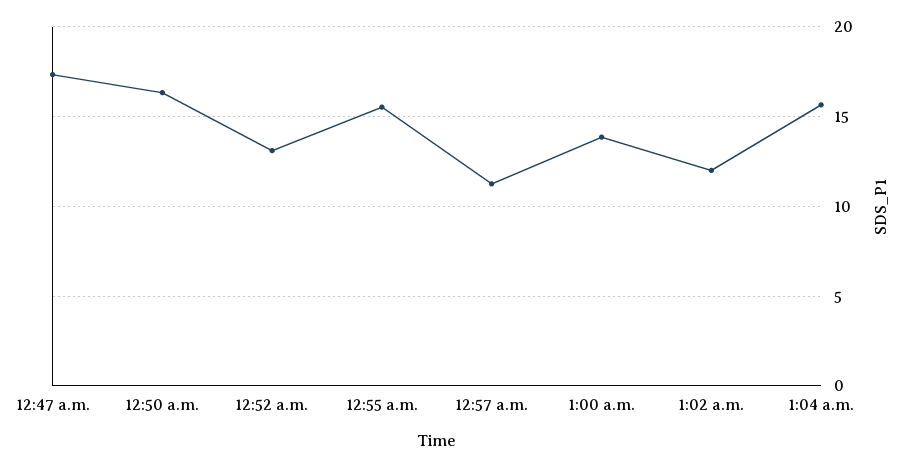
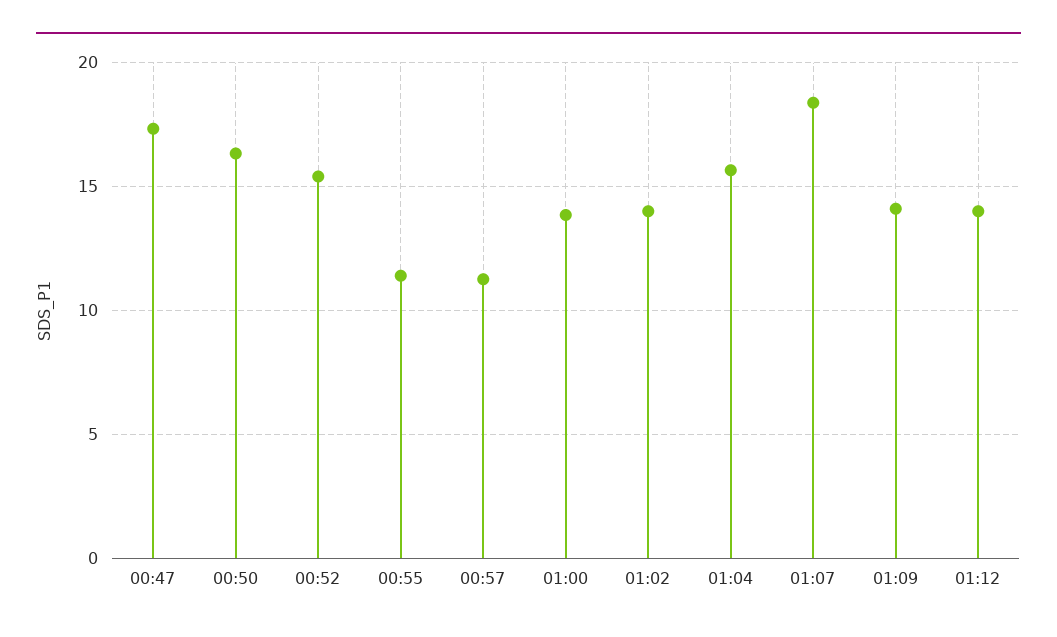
12:52 a.m.: 13 -> 15.5
12:55 a.m.: 15.5 -> 11.5
1:02 a.m.: 12 -> 14
01:07: none -> 18.5
01:09: none -> 14
01:12: none -> 14

